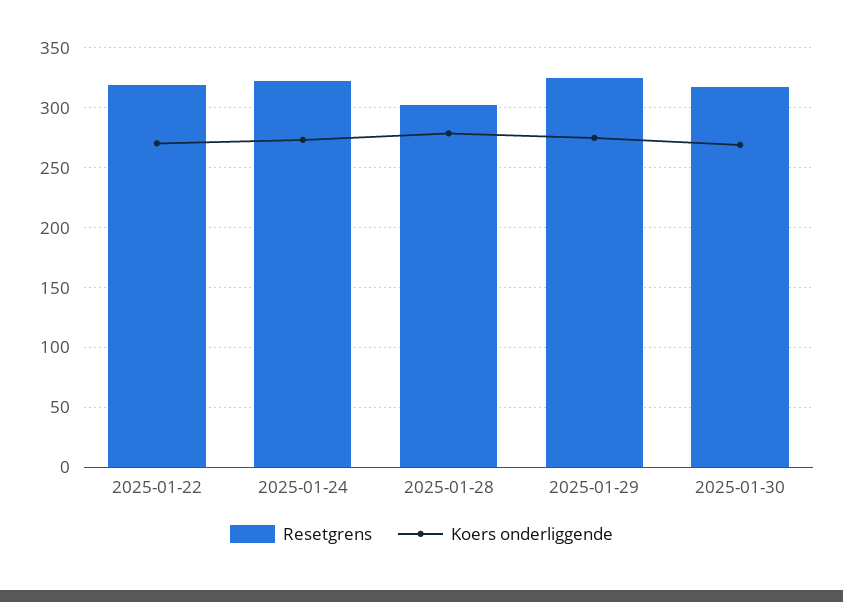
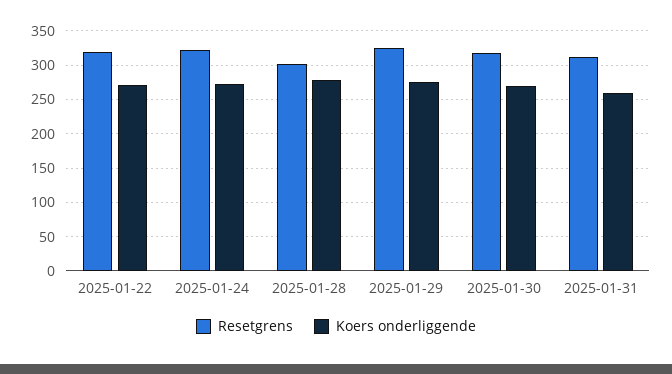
Resetgrens, 2025-01-31: none -> 310
Koers onderliggende, 2025-01-31: none -> 260

